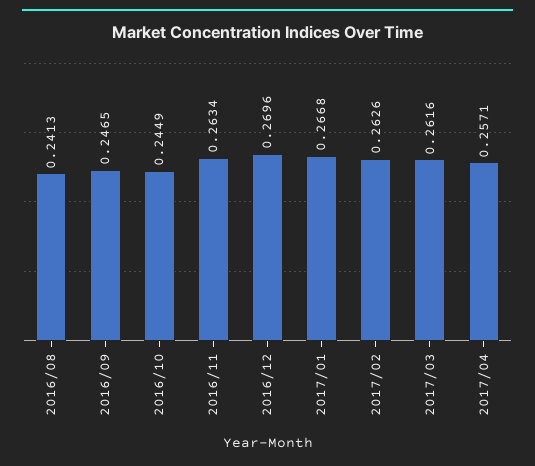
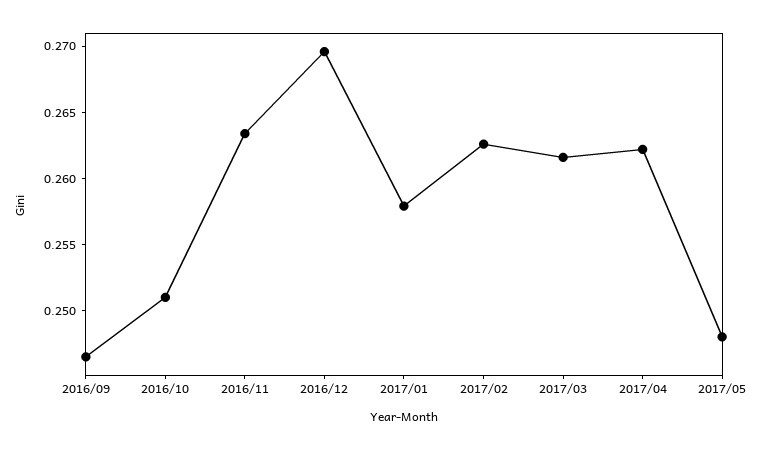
2016/08: 0.2413 -> none
2016/10: 0.2449 -> 0.251
2017/01: 0.2668 -> 0.258
2017/04: 0.2571 -> 0.262
2017/05: none -> 0.248

